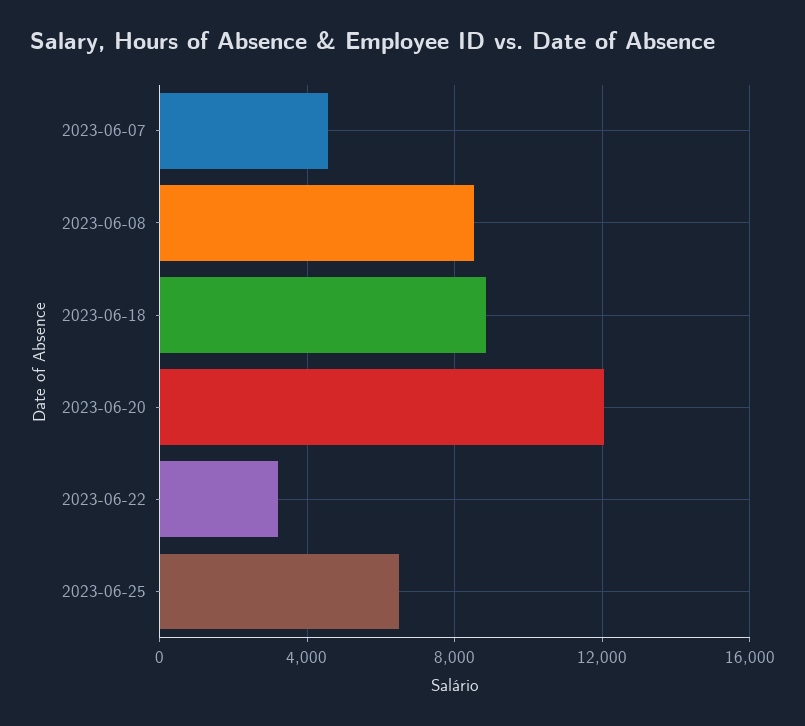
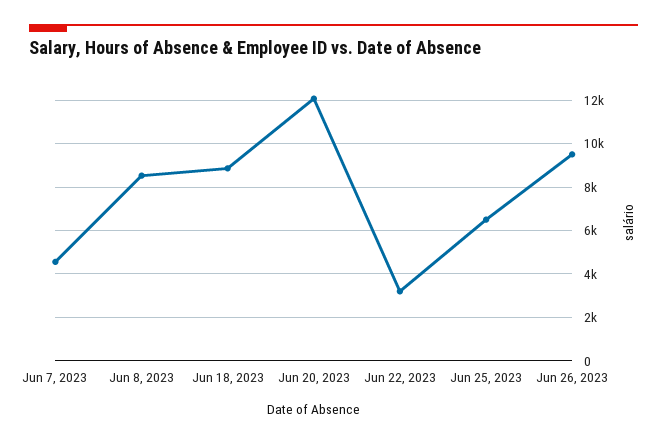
Jun 26, 2023: none -> 9500

